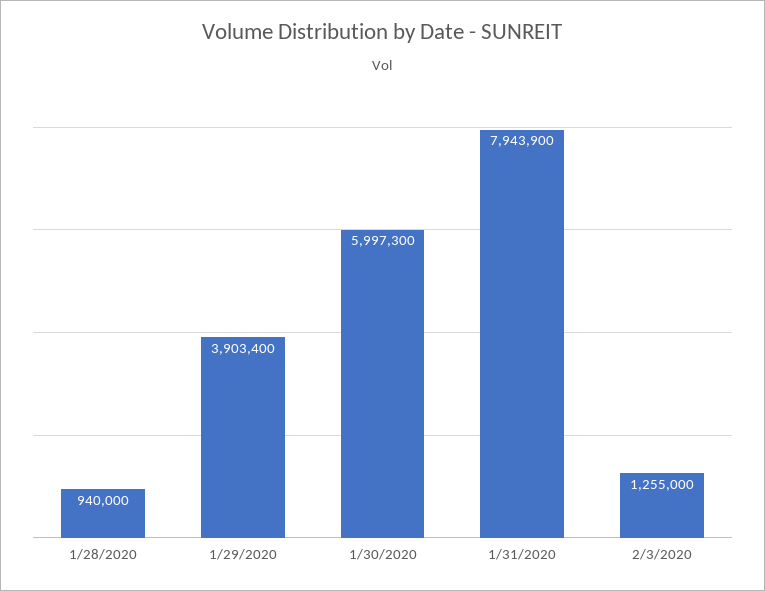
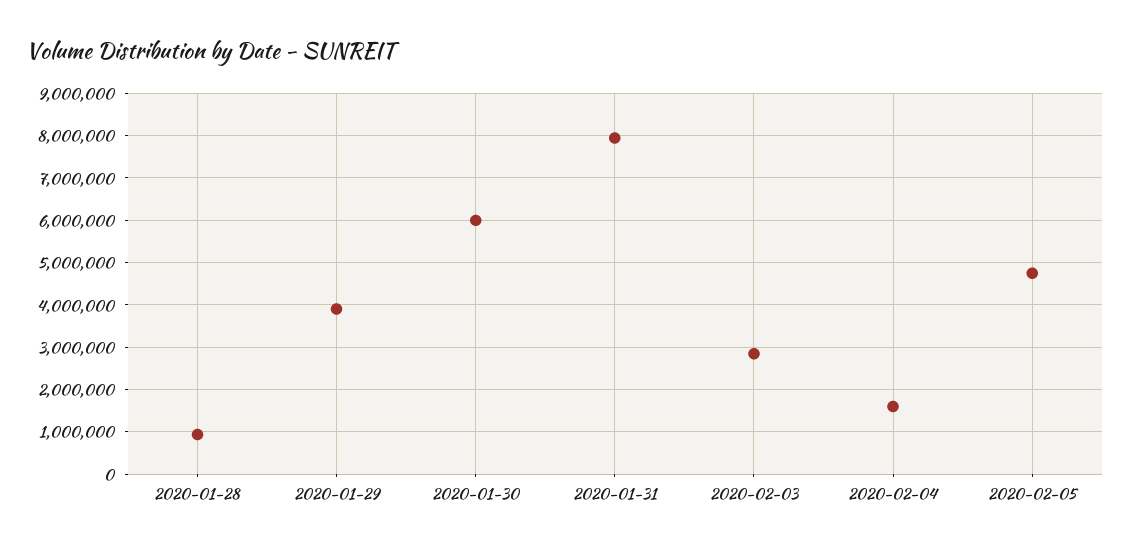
2/3/2020: 1255000 -> 2800000
2020-02-04: none -> 1600000
2020-02-05: none -> 4800000

